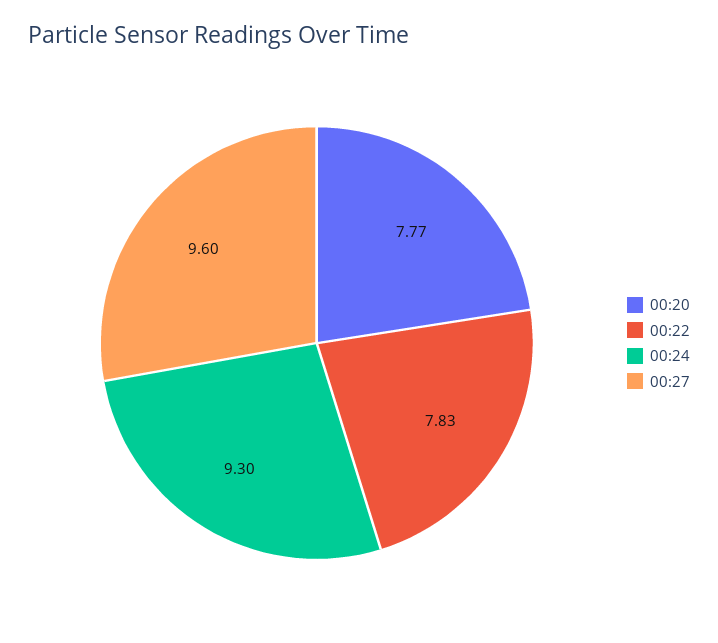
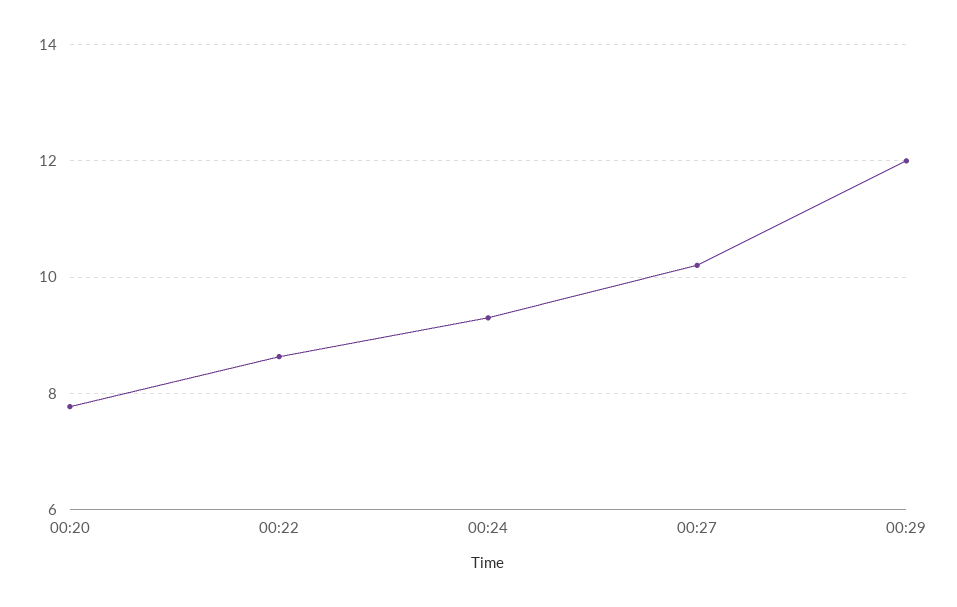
00:22: 7.83 -> 8.6
00:27: 9.6 -> 10.2
00:29: none -> 12

